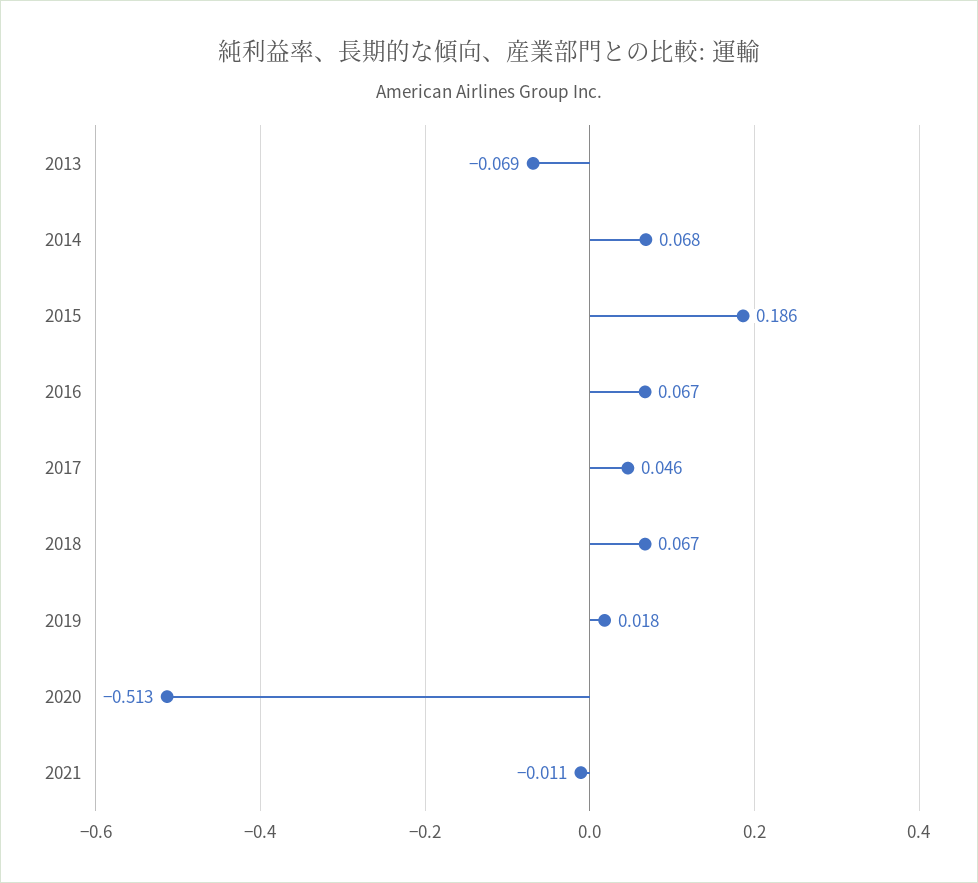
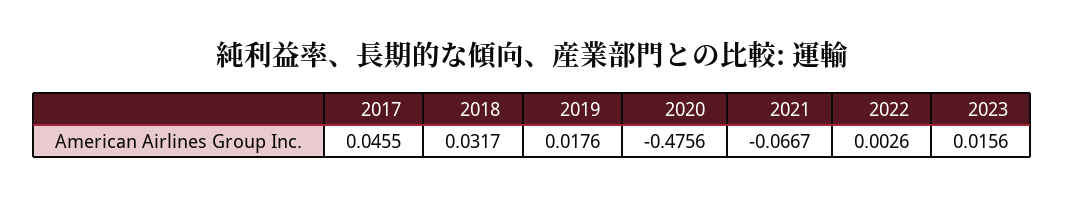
2013: -0.069 -> none
2014: 0.068 -> none
2015: 0.186 -> none
2016: 0.067 -> none
2018: 0.067 -> 0.0317
2020: -0.513 -> -0.4756
2021: -0.011 -> -0.0667
2022: none -> 0.0026
2023: none -> 0.0156

